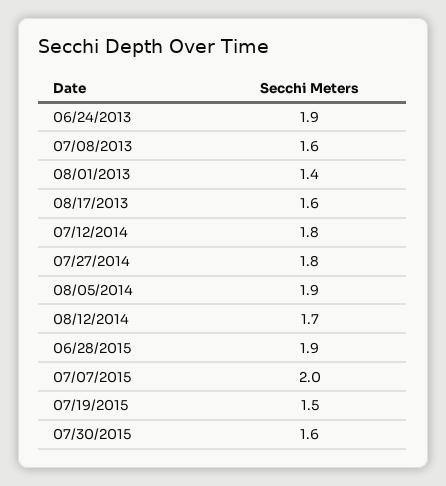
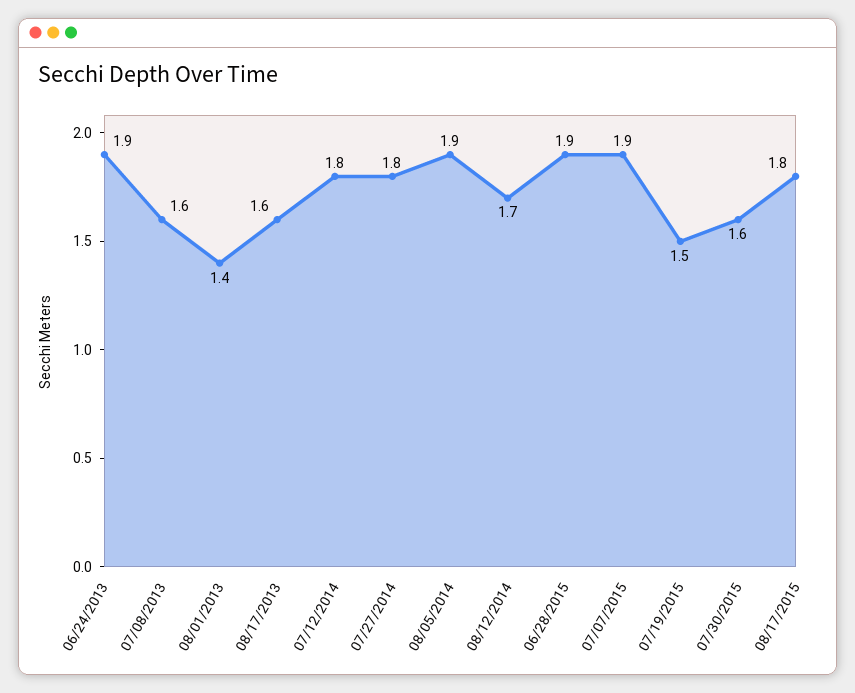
07/07/2015: 2 -> 1.9
08/17/2015: none -> 1.8

